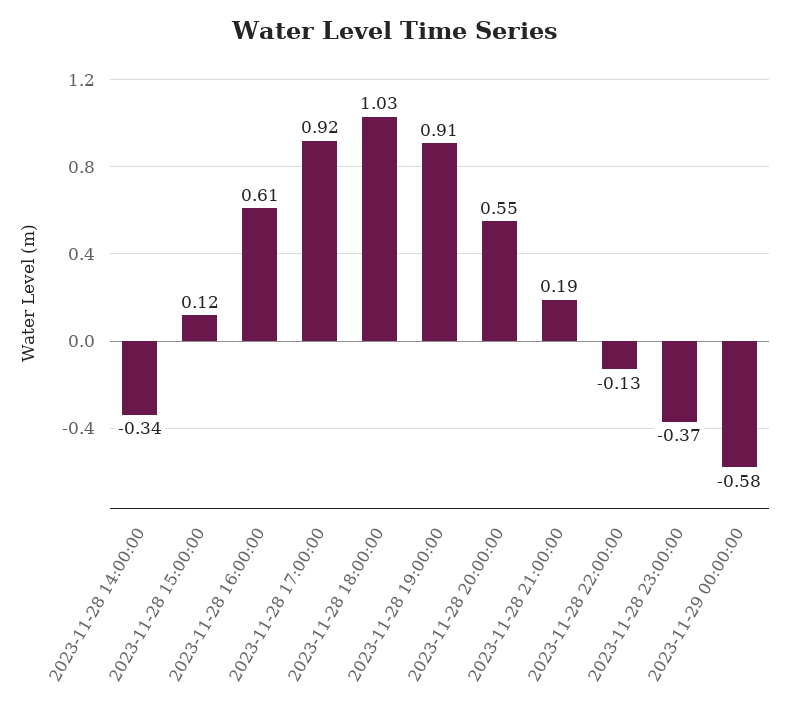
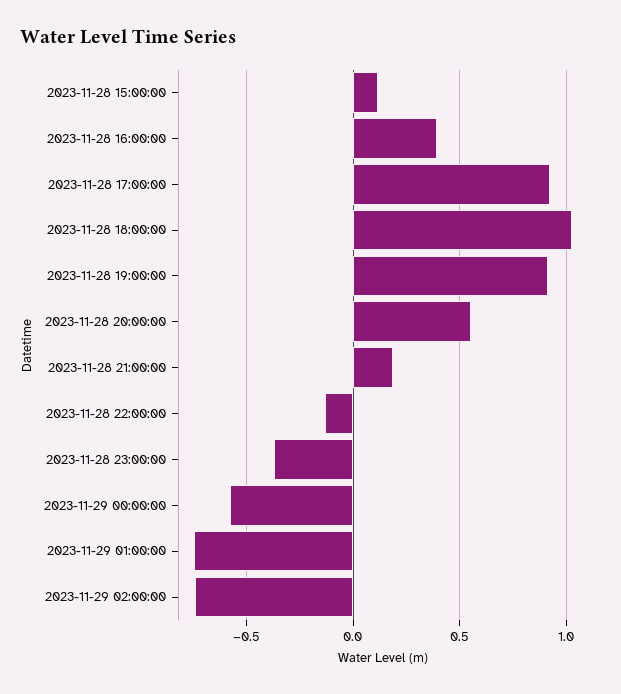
2023-11-28 14:00:00: -0.34 -> none
2023-11-28 16:00:00: 0.61 -> 0.4
2023-11-29 01:00:00: none -> -0.75
2023-11-29 02:00:00: none -> -0.75

